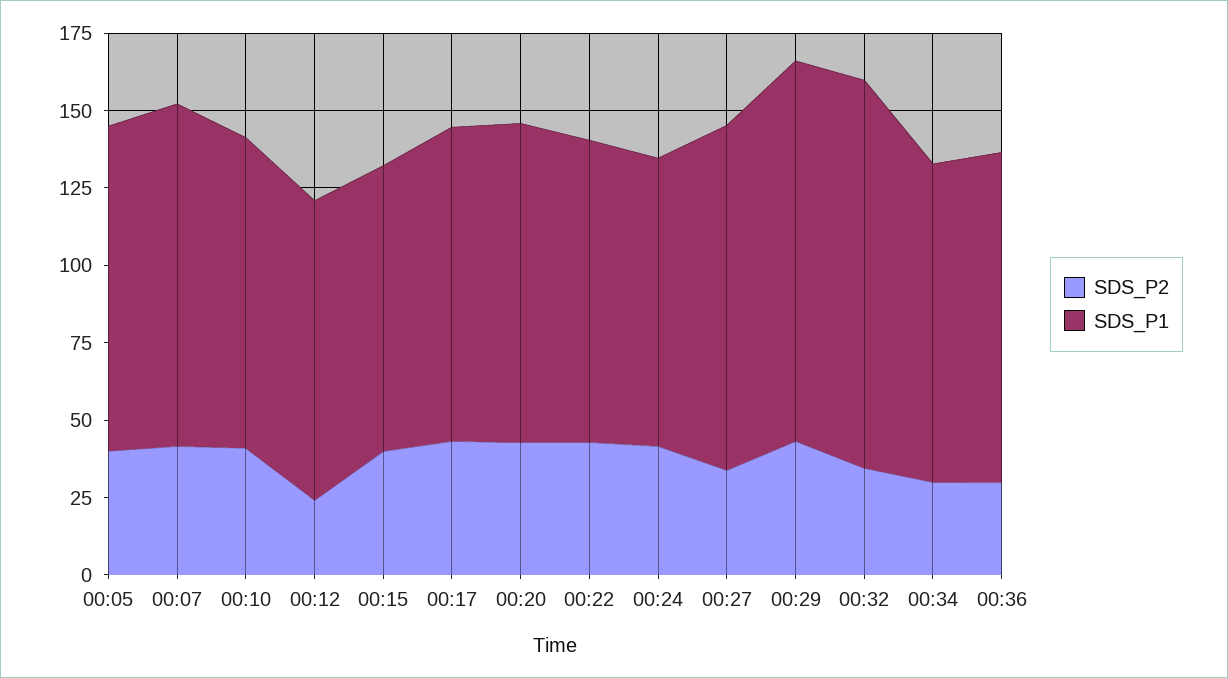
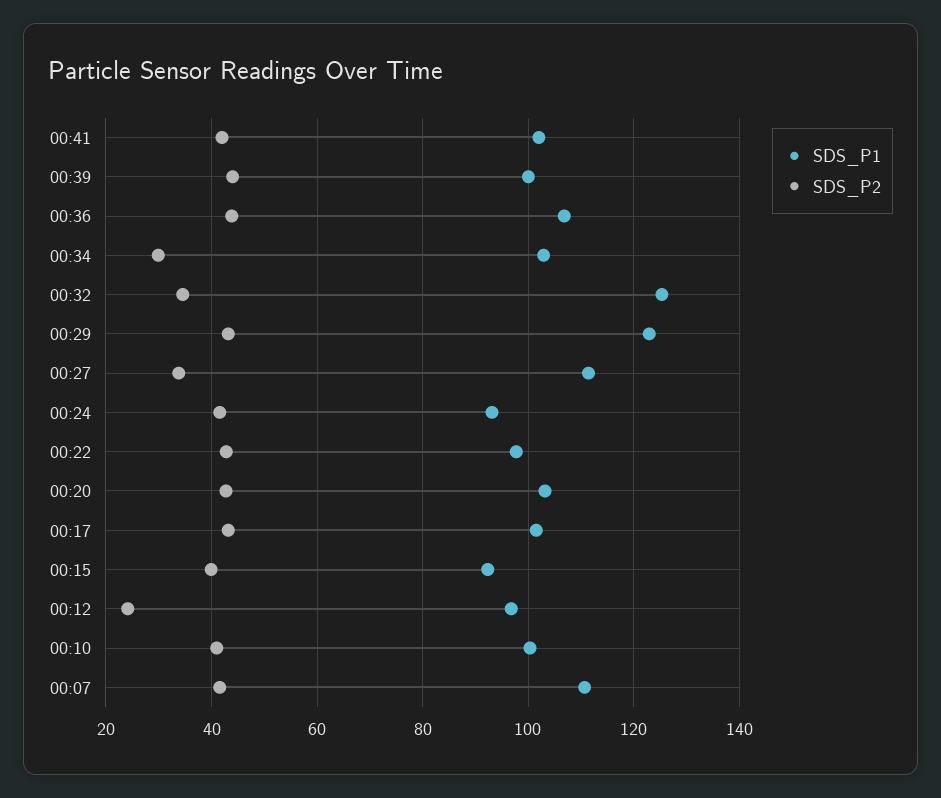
SDS_P2, 00:05: 40 -> none
SDS_P1, 00:05: 105 -> none
SDS_P2, 00:36: 30 -> 44
SDS_P1, 00:41: none -> 102
SDS_P2, 00:41: none -> 42
SDS_P1, 00:39: none -> 100
SDS_P2, 00:39: none -> 44

